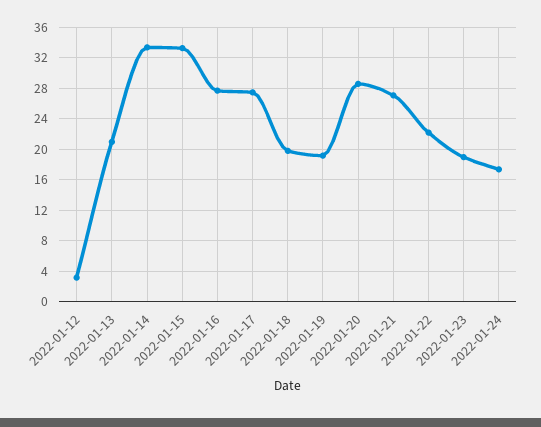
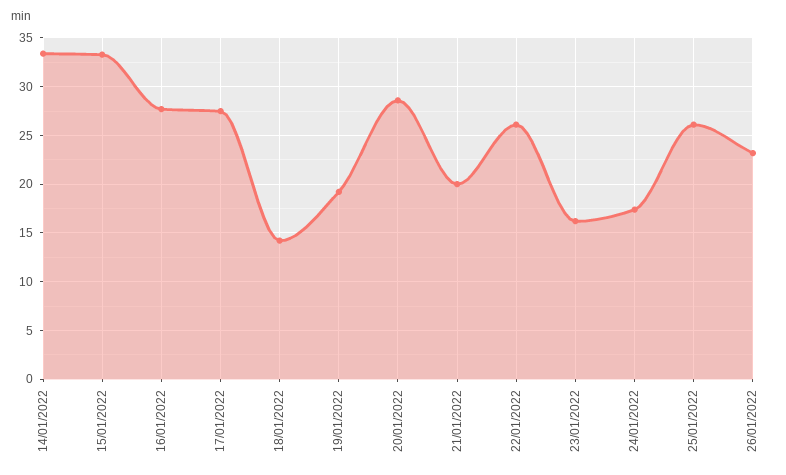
2022-01-12: 3 -> none
2022-01-13: 21 -> none
2022-01-18: 20 -> 14
2022-01-21: 27 -> 20
2022-01-22: 22 -> 26
2022-01-23: 19 -> 16
25/01/2022: none -> 26
26/01/2022: none -> 23

